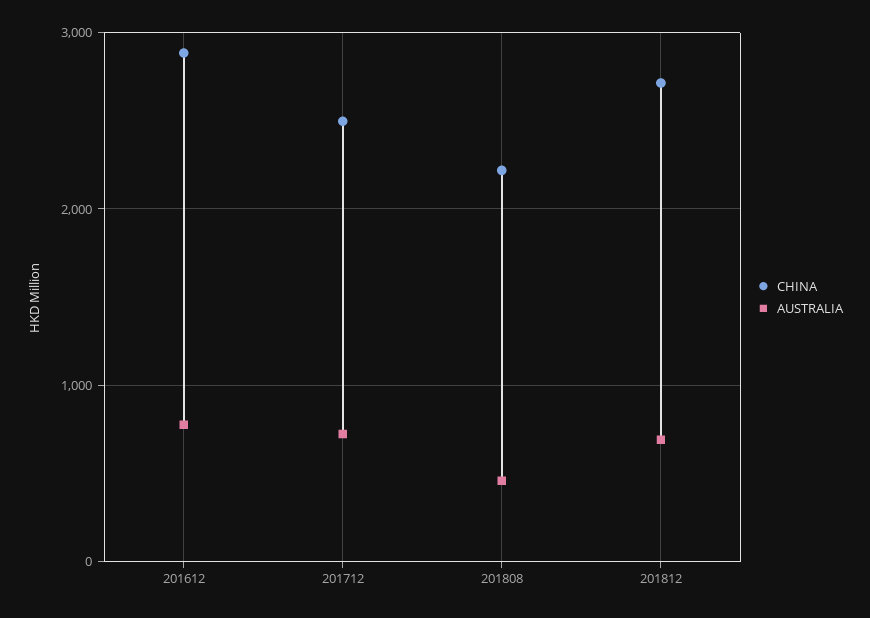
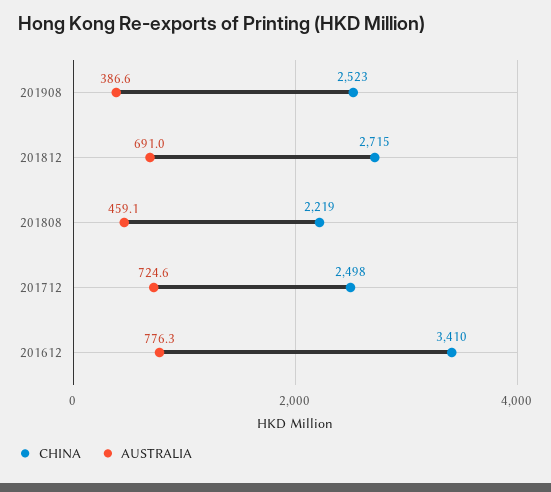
CHINA, 201612: 2900 -> 3410
CHINA, 201908: none -> 2523
AUSTRALIA, 201908: none -> 386.6

